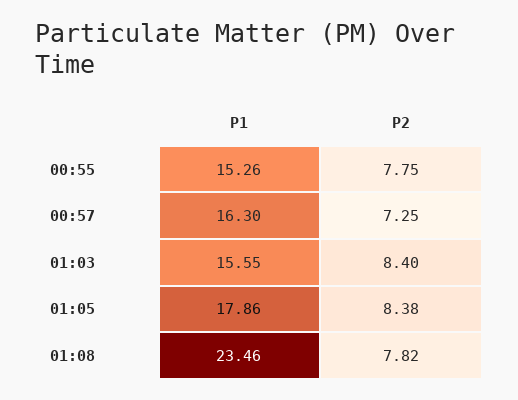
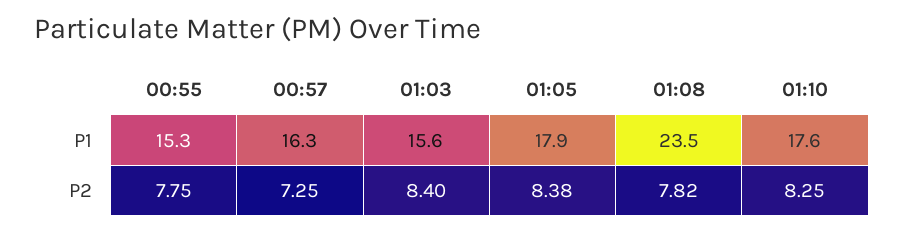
P1, 01:10: none -> 17.6
P2, 01:10: none -> 8.25

